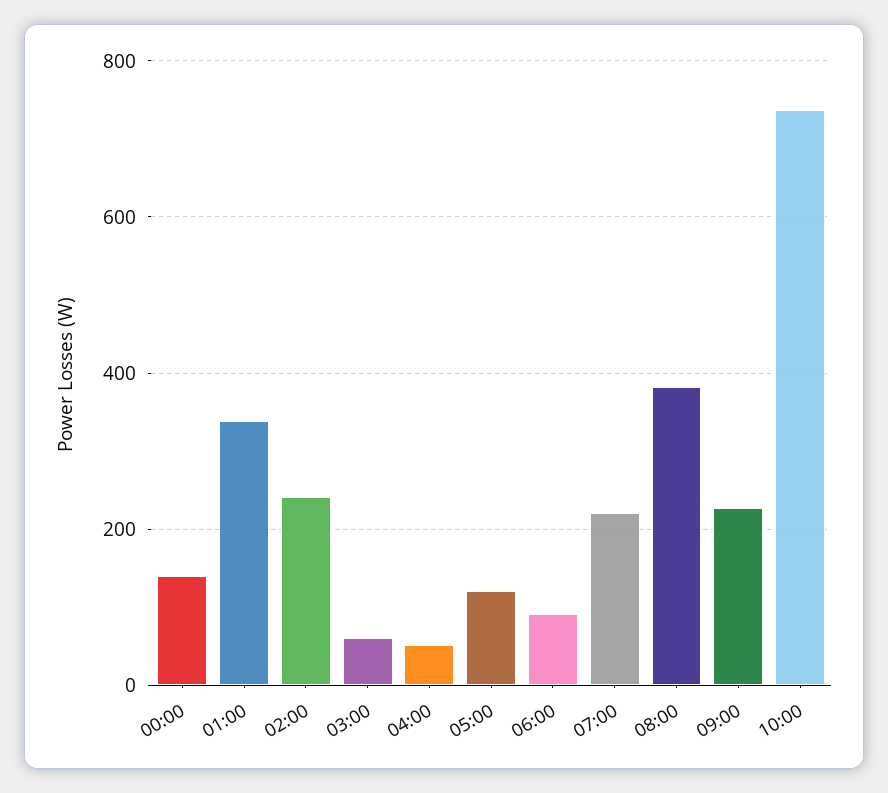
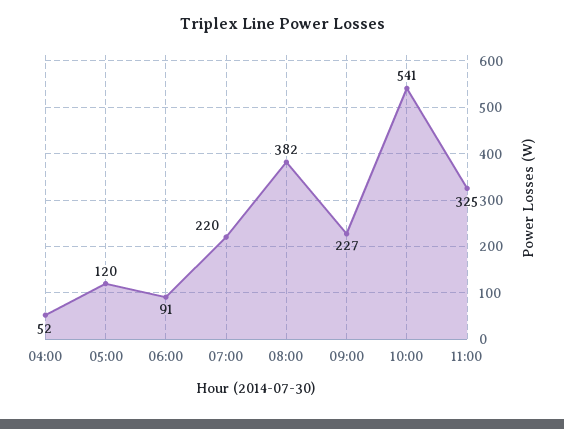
00:00: 140 -> none
01:00: 340 -> none
02:00: 240 -> none
03:00: 60 -> none
10:00: 740 -> 541
11:00: none -> 325

